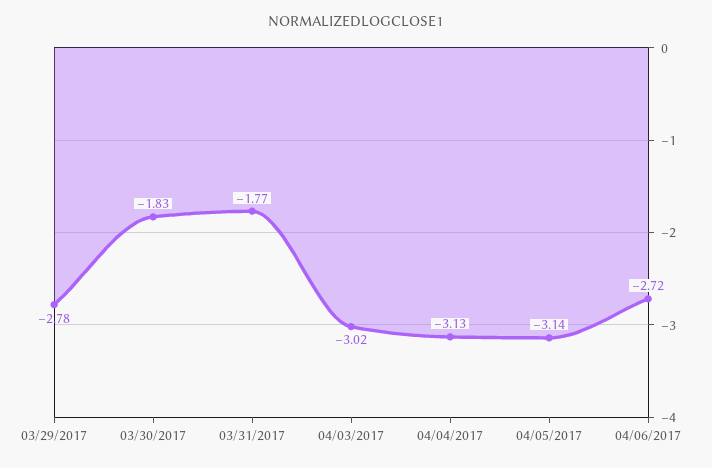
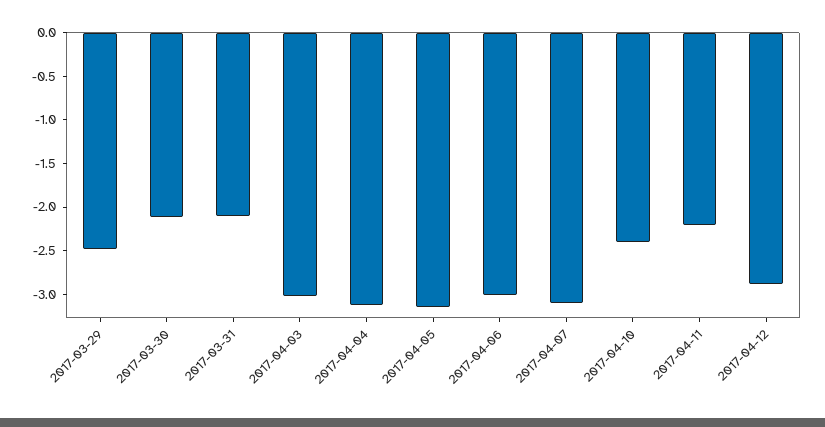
03/29/2017: -2.78 -> -2.5
03/30/2017: -1.83 -> -2.1
03/31/2017: -1.77 -> -2.1
04/06/2017: -2.72 -> -3
2017-04-07: none -> -3.1
2017-04-10: none -> -2.4
2017-04-11: none -> -2.2
2017-04-12: none -> -2.9

